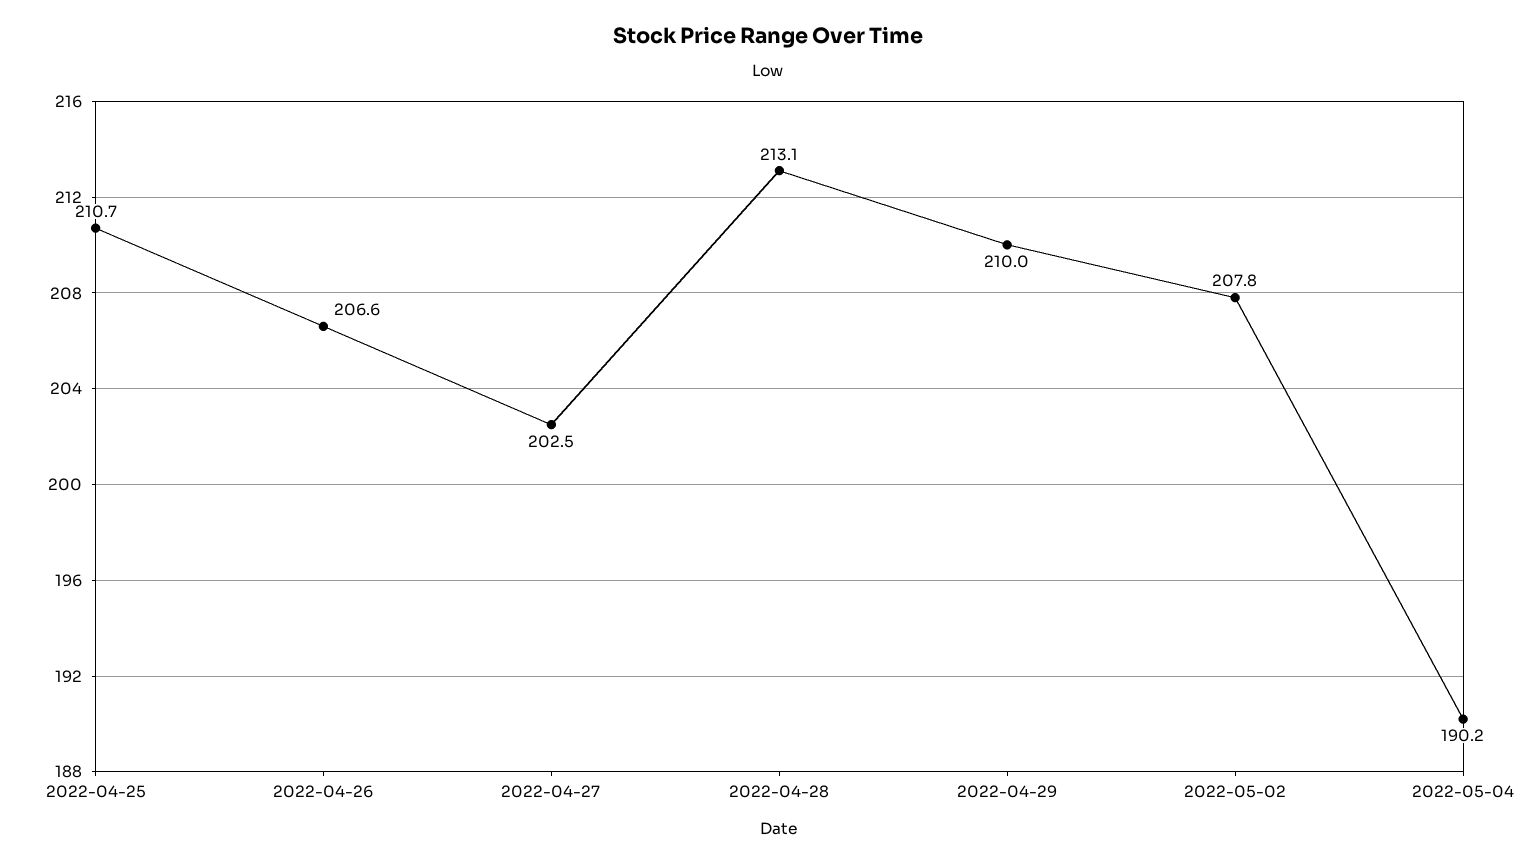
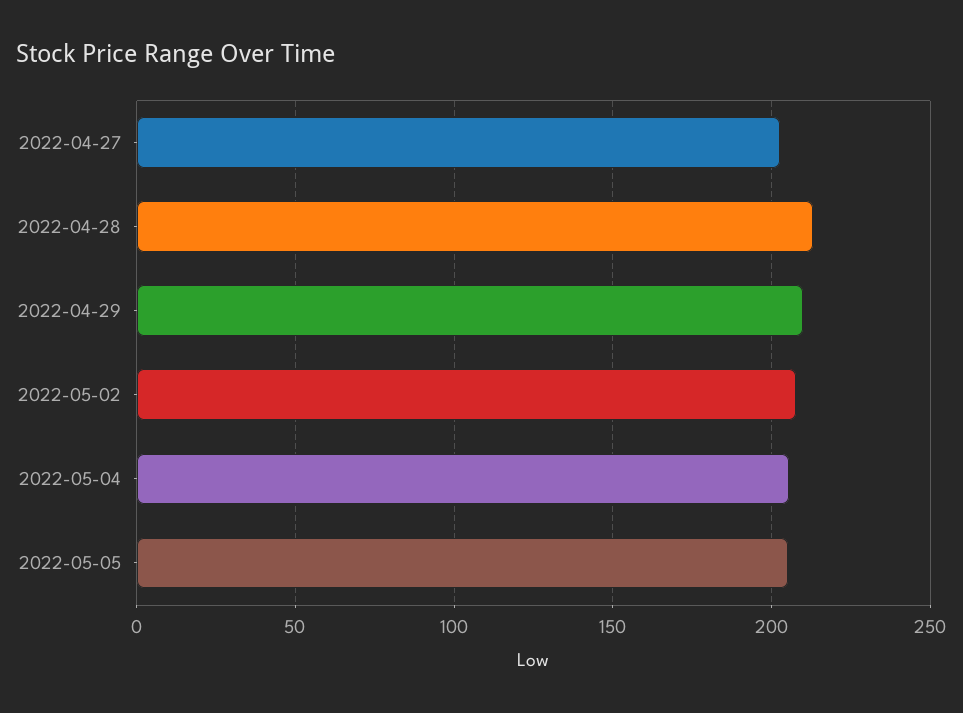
2022-04-25: 210.7 -> none
2022-04-26: 206.6 -> none
2022-05-04: 190.2 -> 205
2022-05-05: none -> 205

